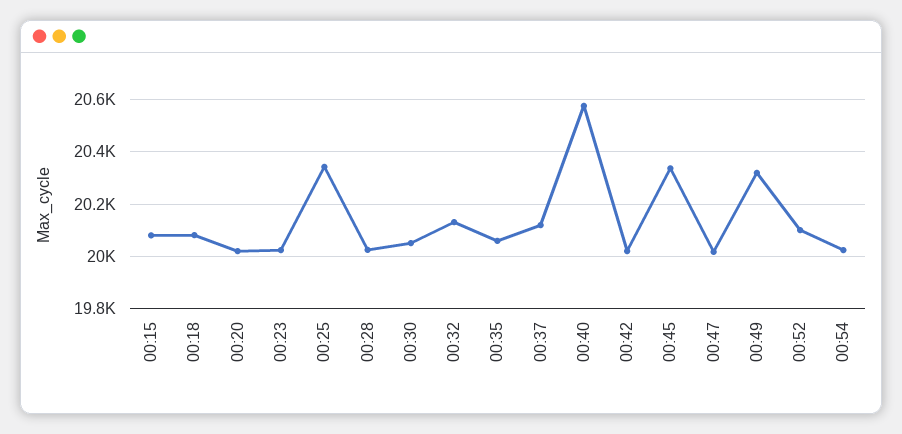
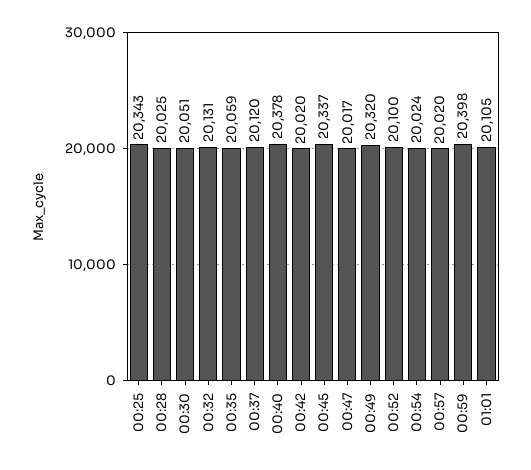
00:15: 20075 -> none
00:18: 20075 -> none
00:20: 20025 -> none
00:23: 20025 -> none
00:40: 20575 -> 20378
00:57: none -> 20020
00:59: none -> 20398
01:01: none -> 20105

